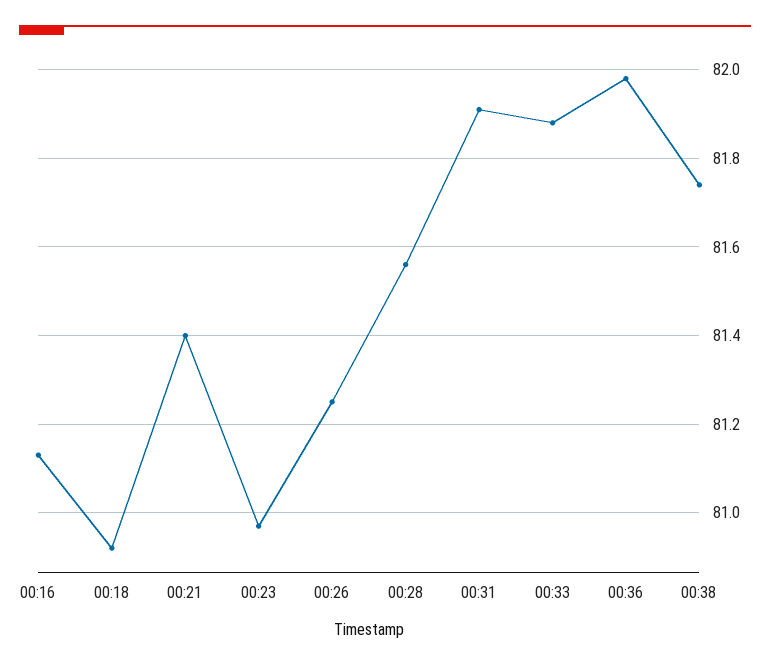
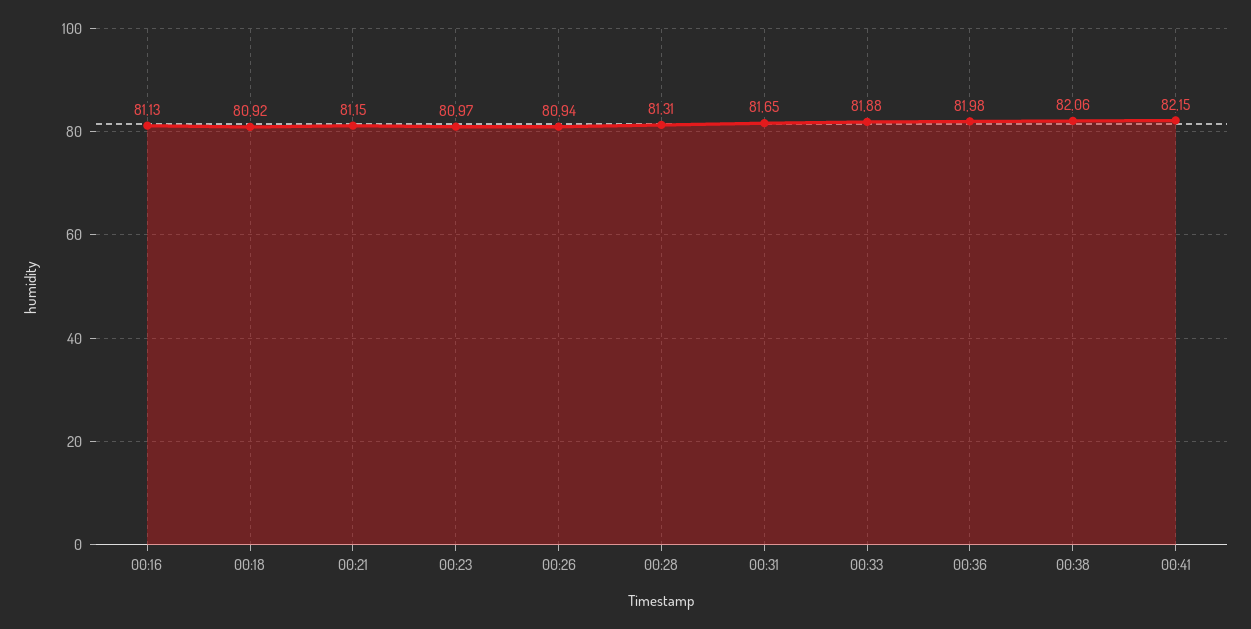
00:21: 81.4 -> 81.15
00:26: 81.25 -> 80.94
00:28: 81.55 -> 81.31
00:31: 81.9 -> 81.65
00:38: 81.75 -> 82.06
00:41: none -> 82.15

